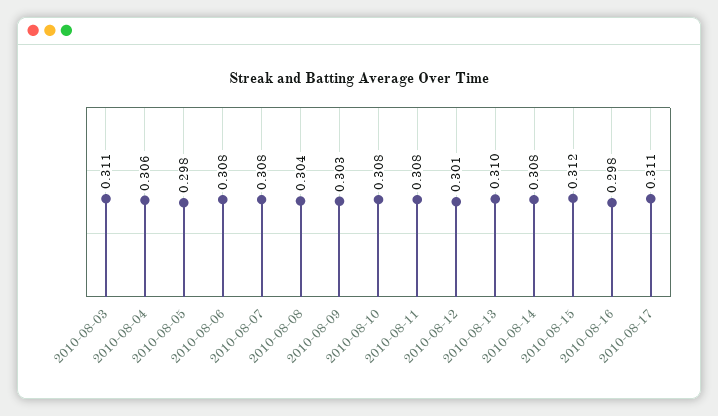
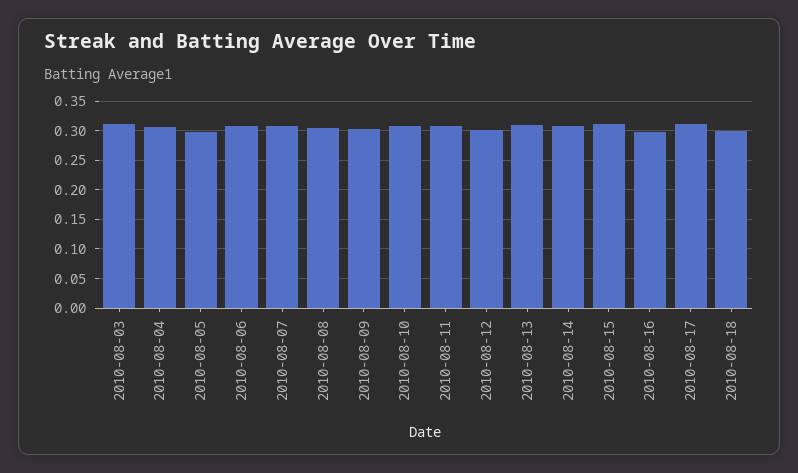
2010-08-18: none -> 0.3

